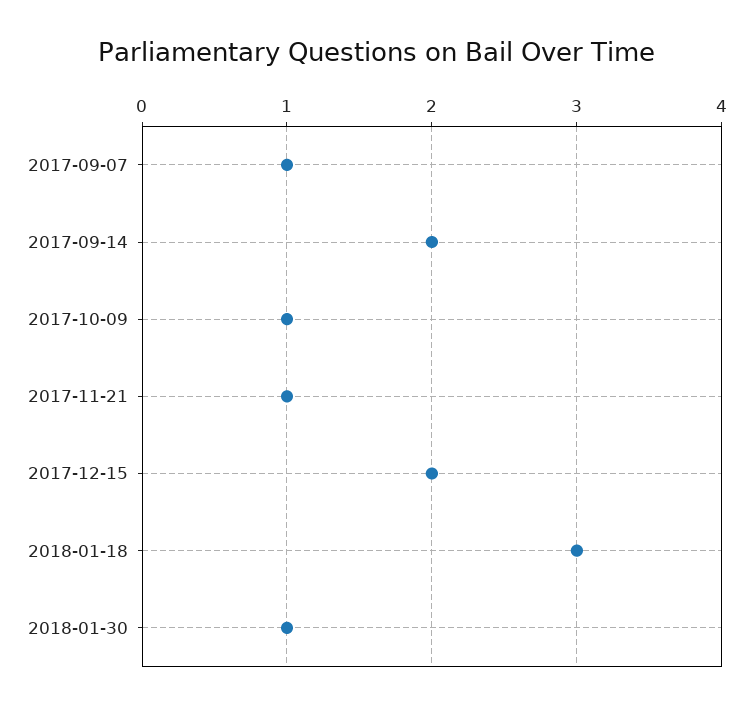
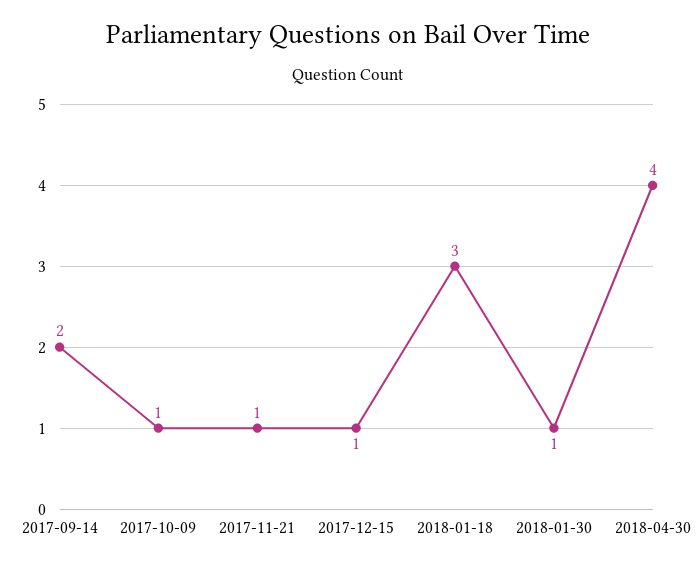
2017-09-07: 1 -> none
2017-12-15: 2 -> 1
2018-04-30: none -> 4

